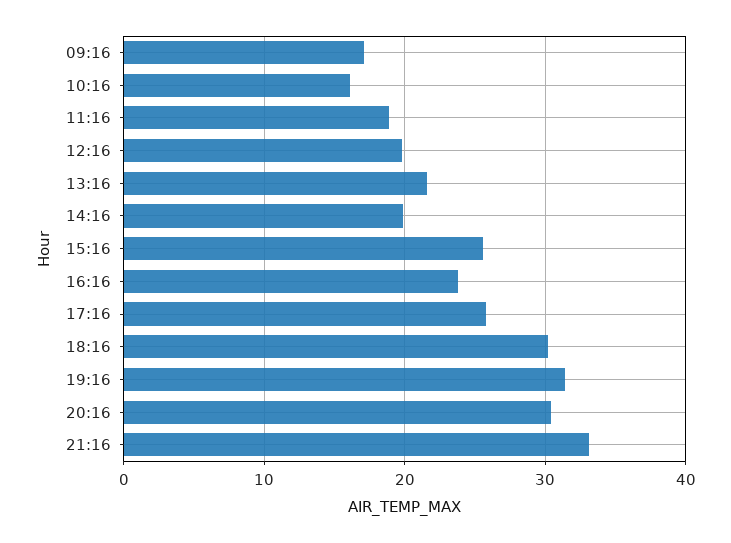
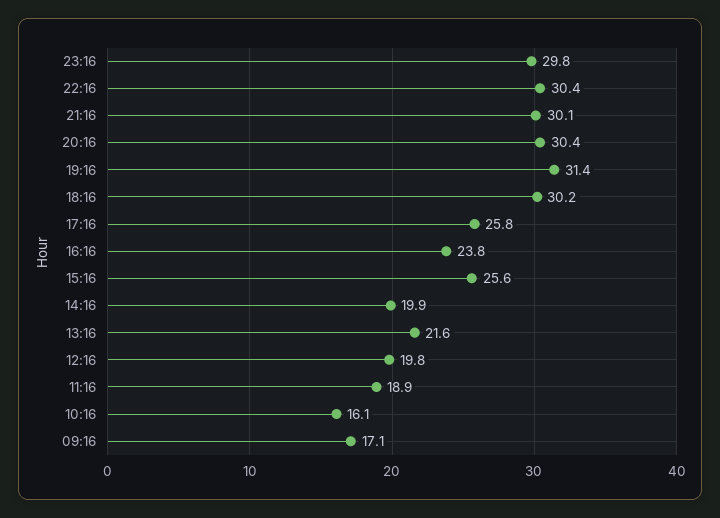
21:16: 33 -> 30.1
23:16: none -> 29.8
22:16: none -> 30.4

